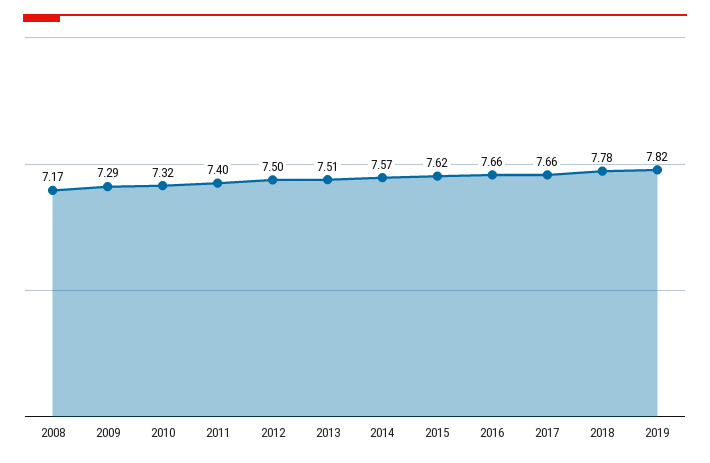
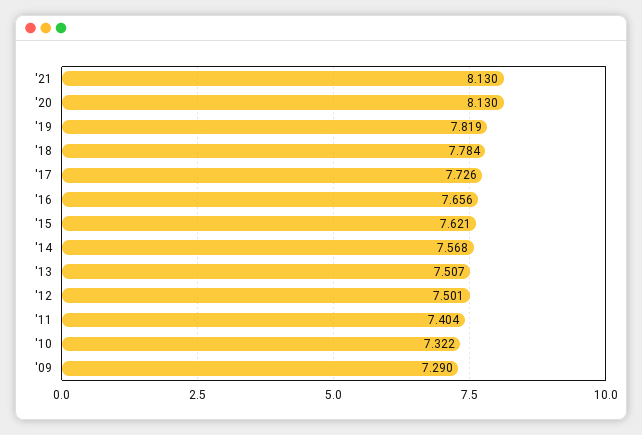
2008: 7.17 -> none
2017: 7.66 -> 7.726
'21: none -> 8.13
'20: none -> 8.13

